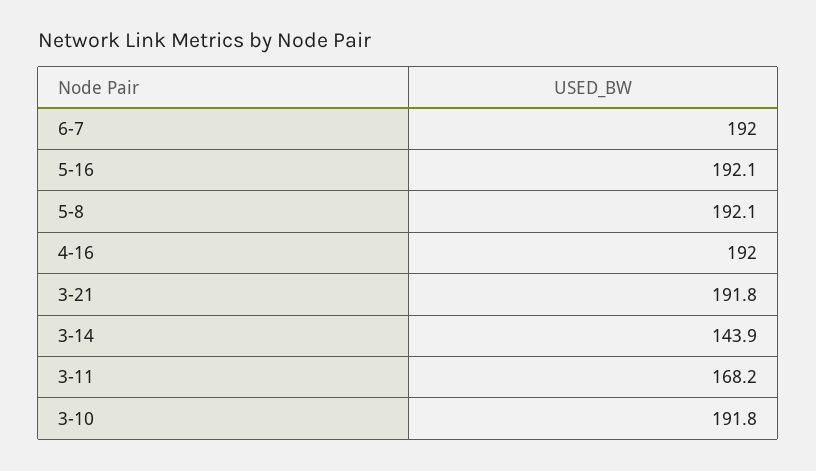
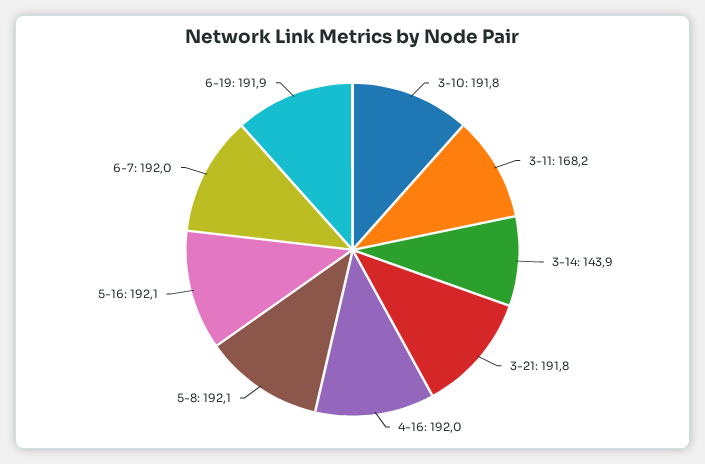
6-19: none -> 191.9

